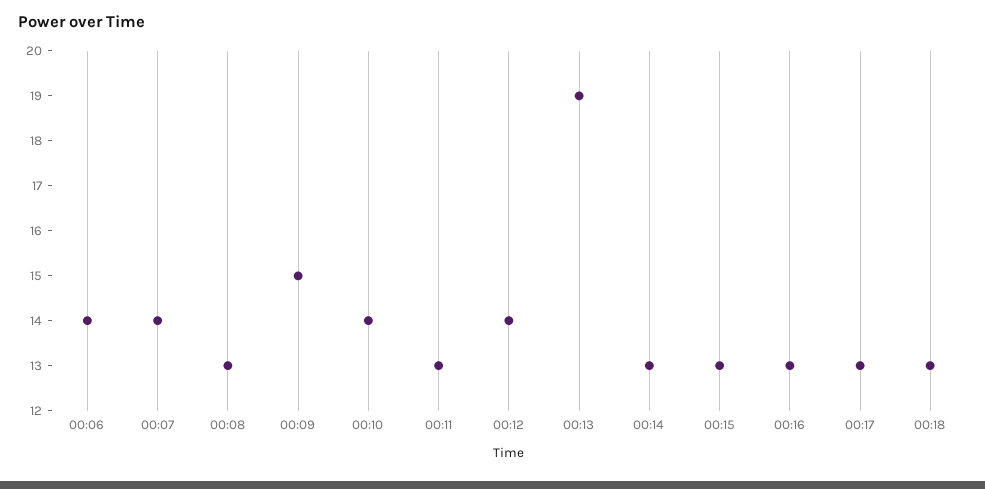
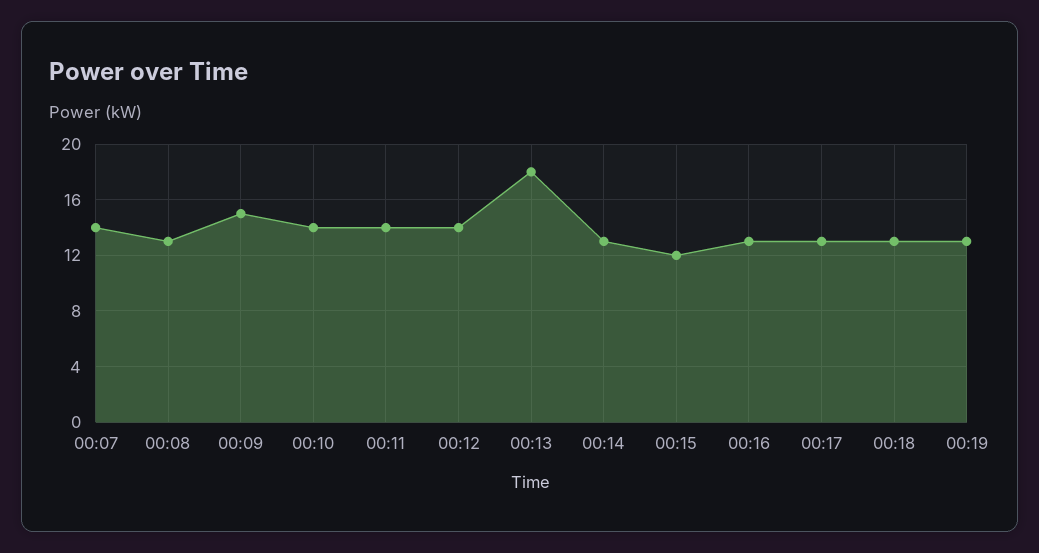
00:06: 14 -> none
00:11: 13 -> 14
00:13: 19 -> 18
00:15: 13 -> 12
00:19: none -> 13

